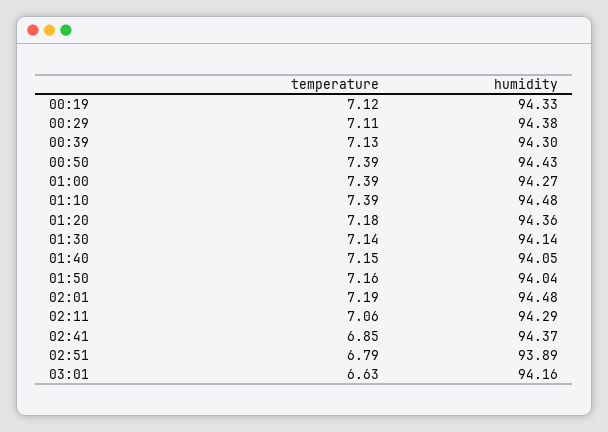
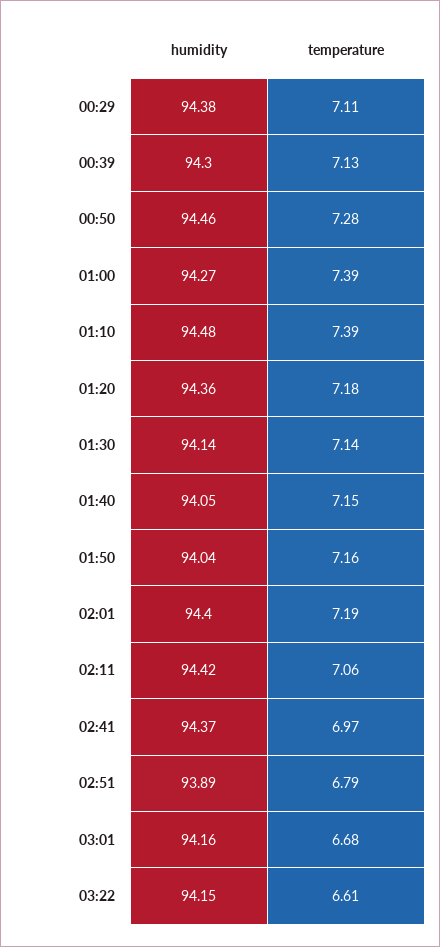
temperature, 00:19: 7.12 -> none
humidity, 00:19: 94.33 -> none
temperature, 00:50: 7.39 -> 7.28
humidity, 00:50: 94.43 -> 94.46
humidity, 02:01: 94.48 -> 94.4
humidity, 02:11: 94.29 -> 94.42
temperature, 02:41: 6.85 -> 6.97
temperature, 03:01: 6.63 -> 6.68
humidity, 03:22: none -> 94.15
temperature, 03:22: none -> 6.61

